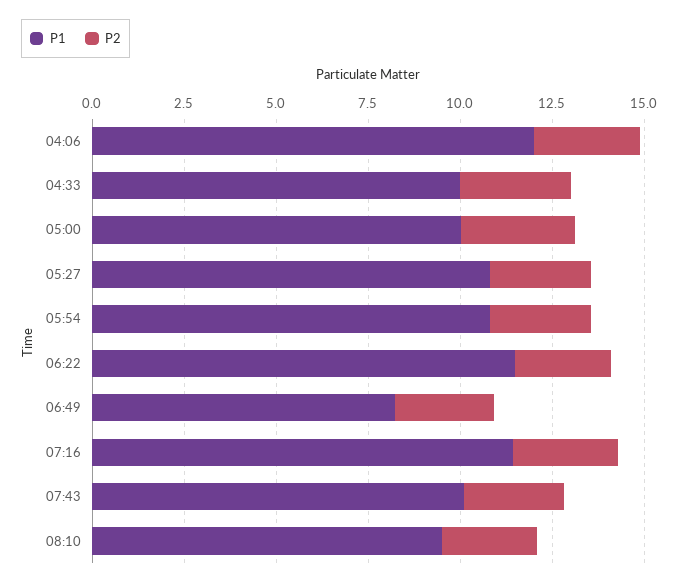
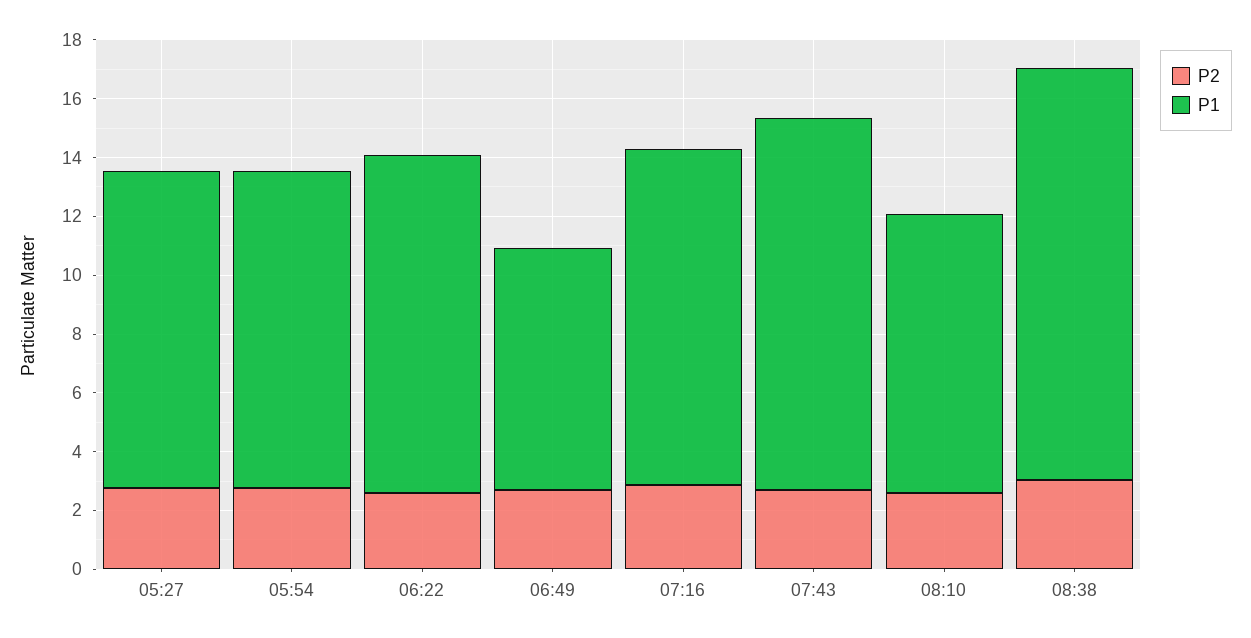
P1, 04:06: 12 -> none
P2, 04:06: 3 -> none
P1, 04:33: 10 -> none
P2, 04:33: 3 -> none
P1, 05:00: 10 -> none
P2, 05:00: 3 -> none
P1, 07:43: 10 -> 12.5
P2, 08:38: none -> 3
P1, 08:38: none -> 14

